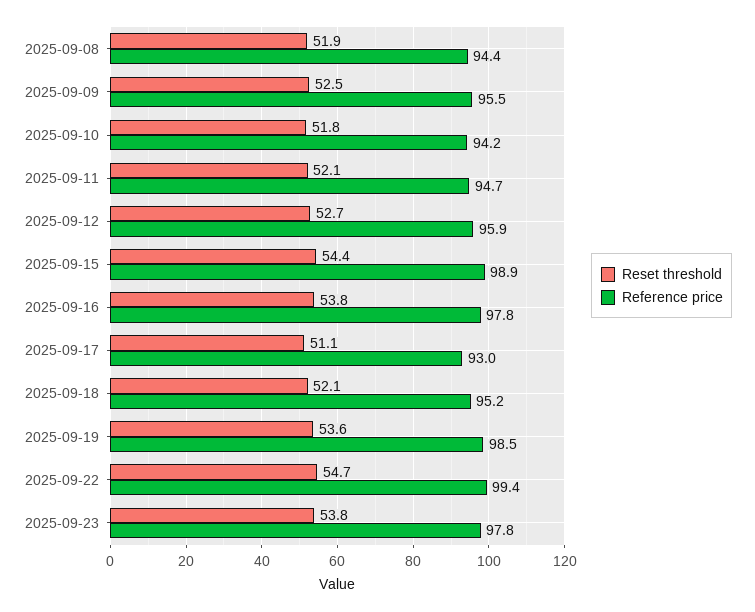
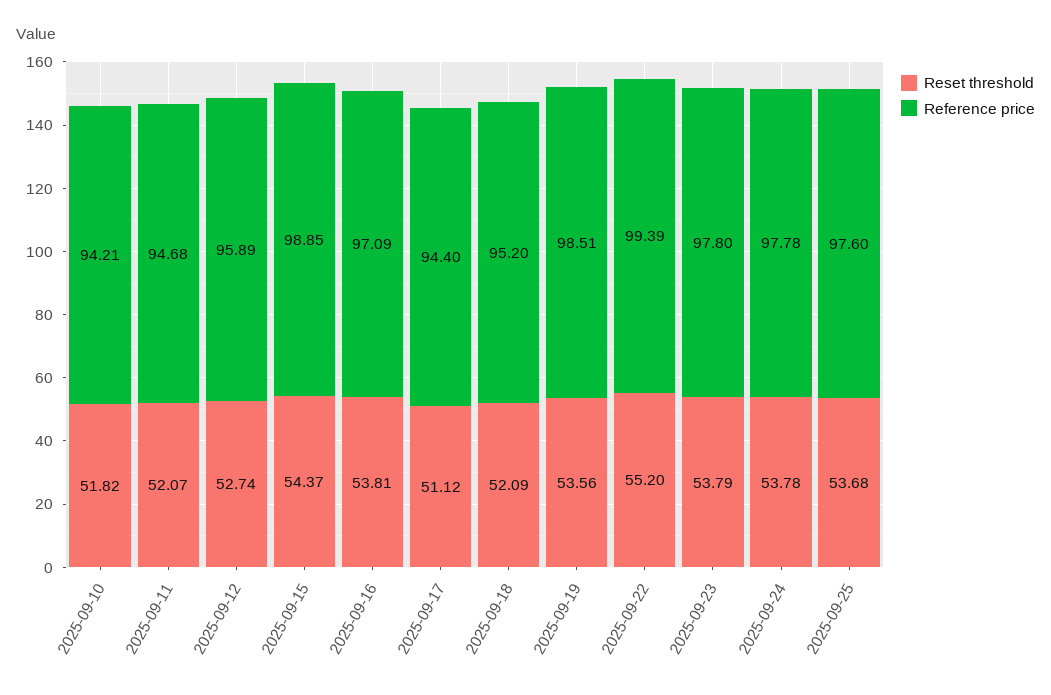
Reset threshold, 2025-09-08: 51.9 -> none
Reference price, 2025-09-08: 94.4 -> none
Reset threshold, 2025-09-09: 52.5 -> none
Reference price, 2025-09-09: 95.5 -> none
Reference price, 2025-09-16: 97.8 -> 97.09
Reference price, 2025-09-17: 93 -> 94.4
Reset threshold, 2025-09-22: 54.7 -> 55.2
Reset threshold, 2025-09-24: none -> 53.78
Reference price, 2025-09-24: none -> 97.78
Reset threshold, 2025-09-25: none -> 53.68
Reference price, 2025-09-25: none -> 97.6

